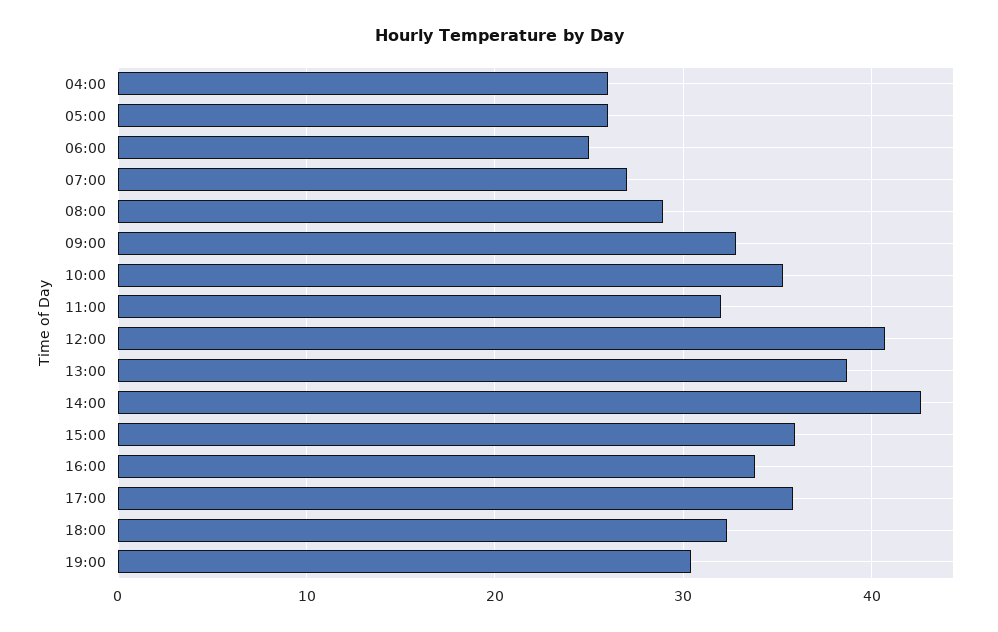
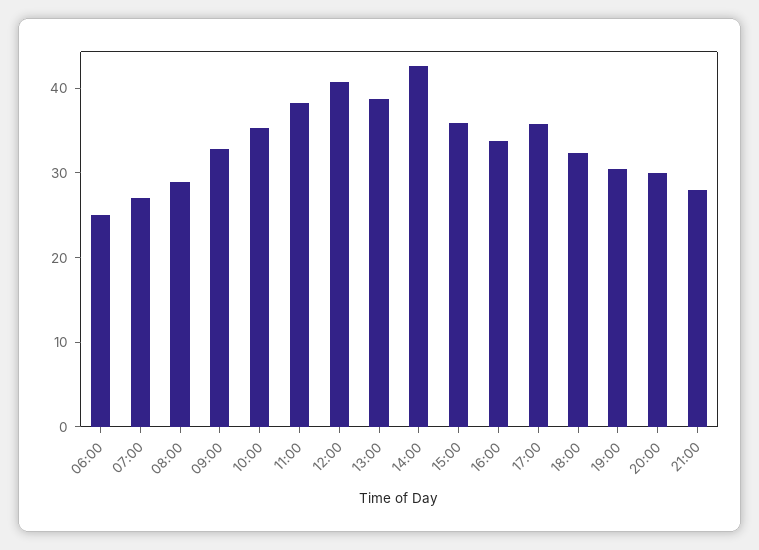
04:00: 26 -> none
05:00: 26 -> none
11:00: 32 -> 38
20:00: none -> 30
21:00: none -> 28

